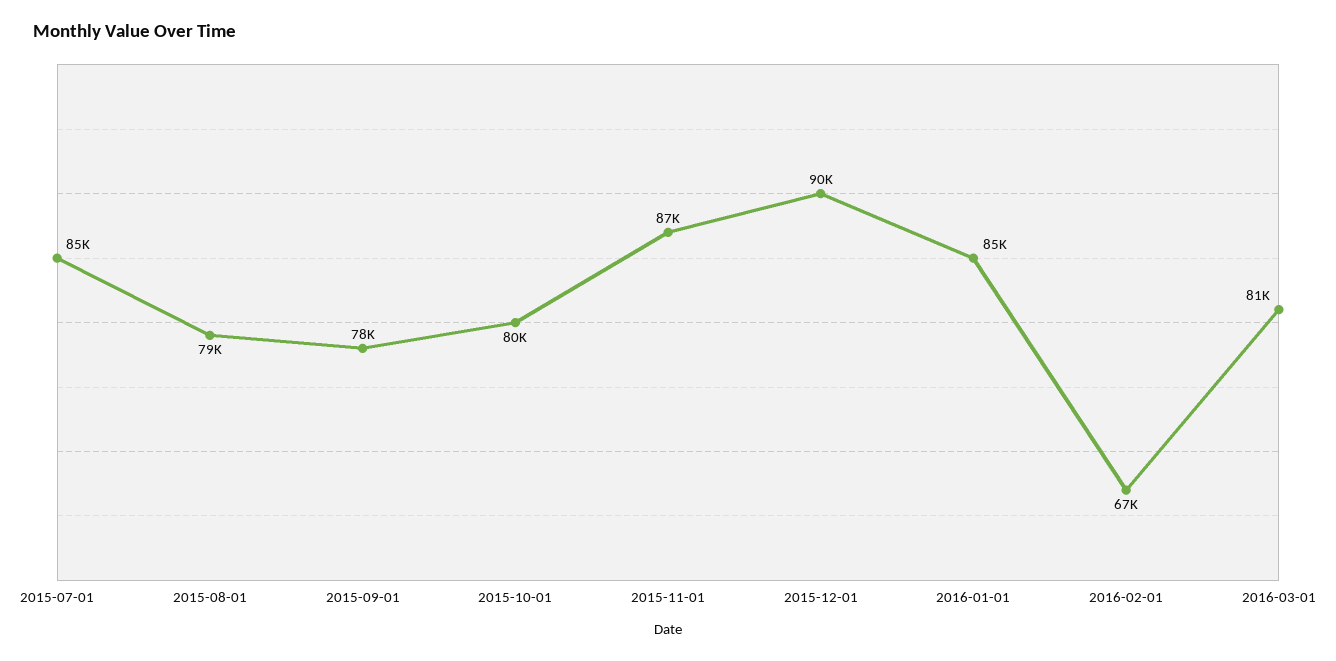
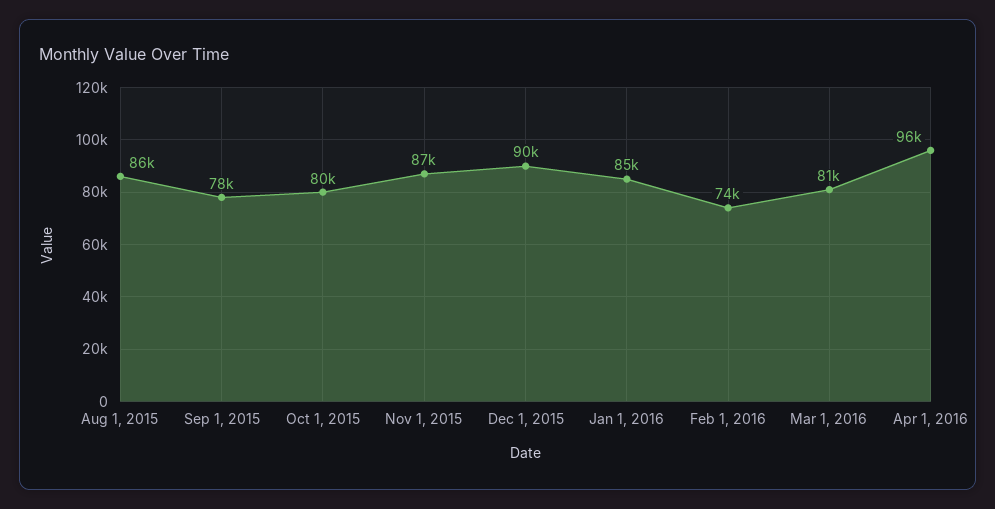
2015-07-01: 85000 -> none
2015-08-01: 79000 -> 86000
2016-02-01: 67000 -> 74000
Apr 1, 2016: none -> 96000

